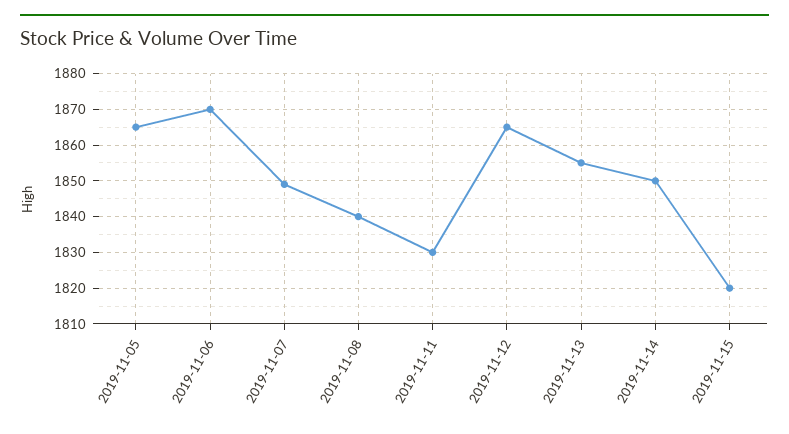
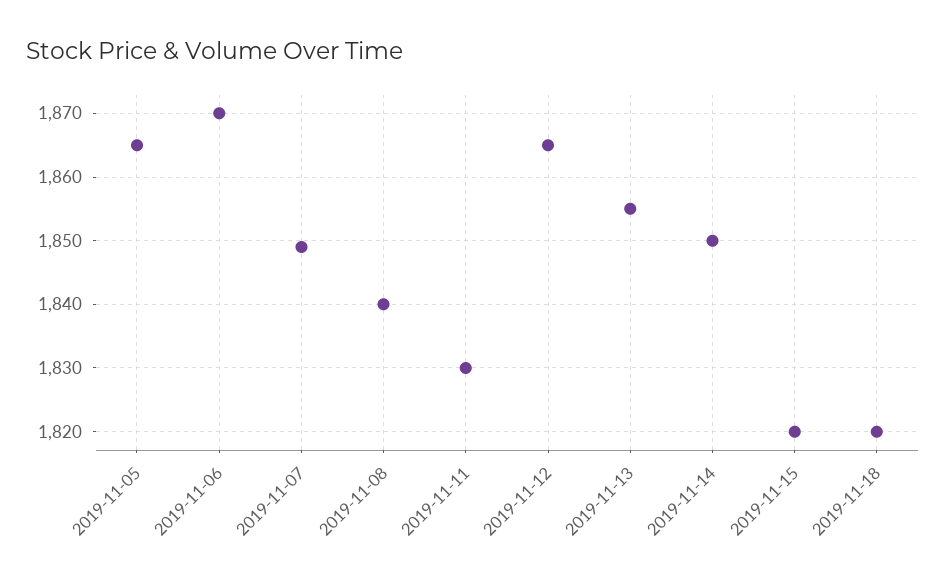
2019-11-18: none -> 1820

